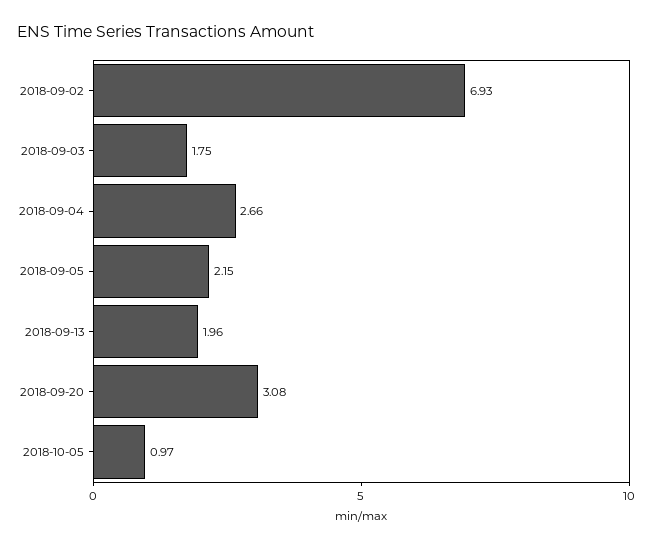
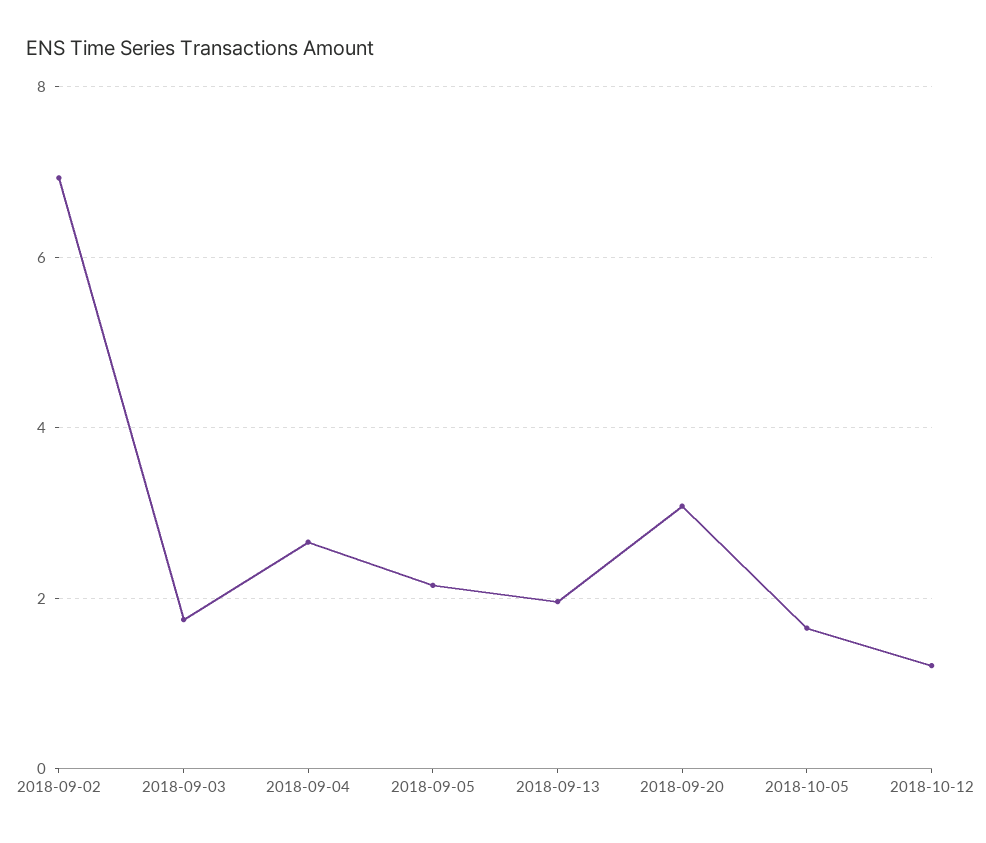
2018-10-05: 0.97 -> 1.6
2018-10-12: none -> 1.2

